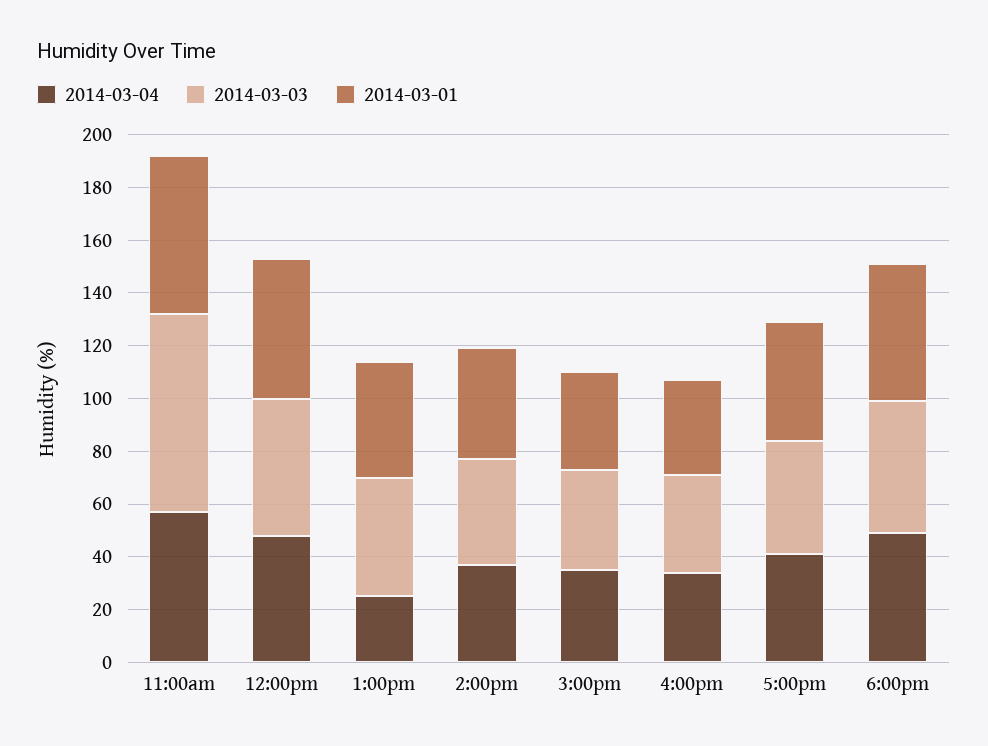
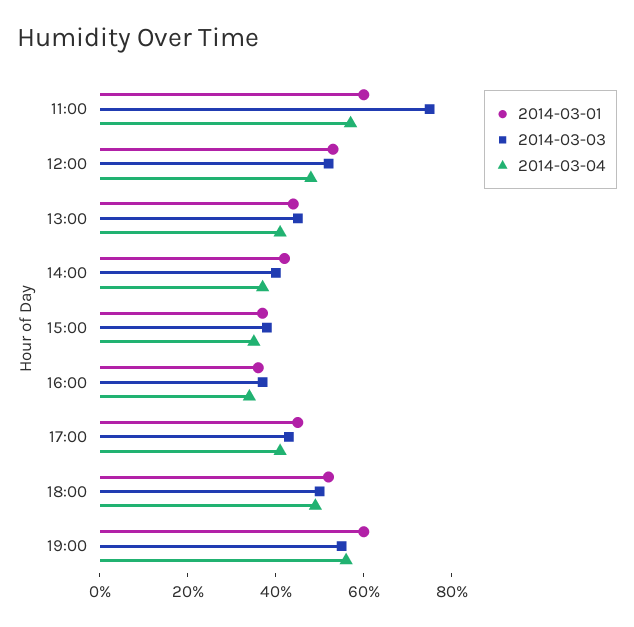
2014-03-04, 1:00pm: 25 -> 40
2014-03-01, 19:00: none -> 60
2014-03-03, 19:00: none -> 55
2014-03-04, 19:00: none -> 55

